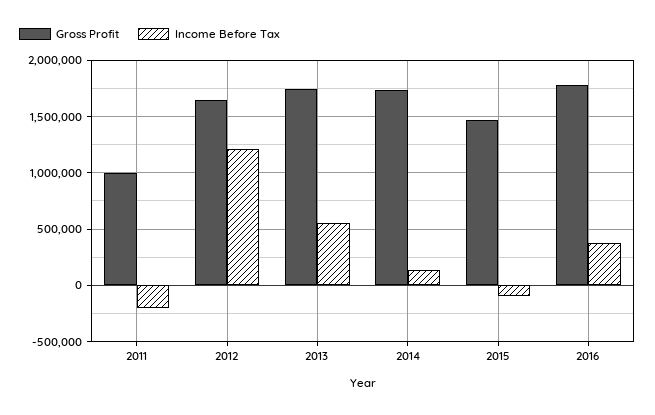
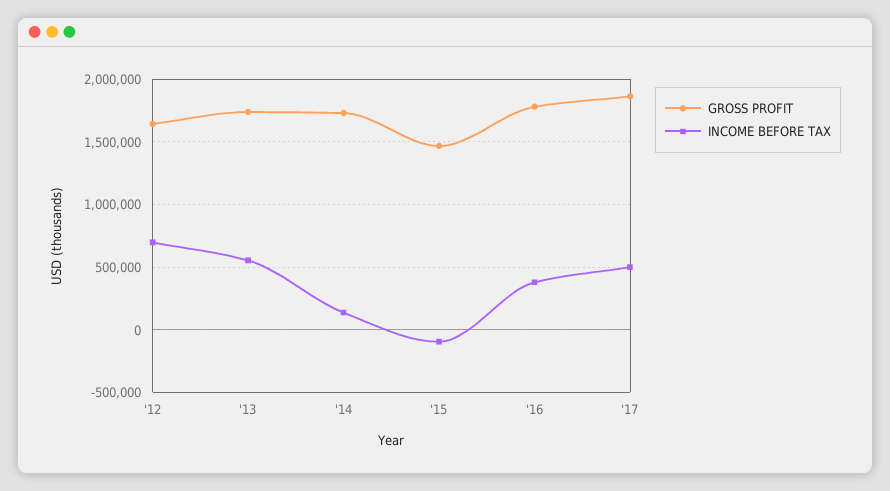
Gross Profit, 2011: 1000000 -> none
Income Before Tax, 2011: -200000 -> none
Income Before Tax, 2012: 1200000 -> 700000
Gross Profit, '17: none -> 1850000
Income Before Tax, '17: none -> 500000

